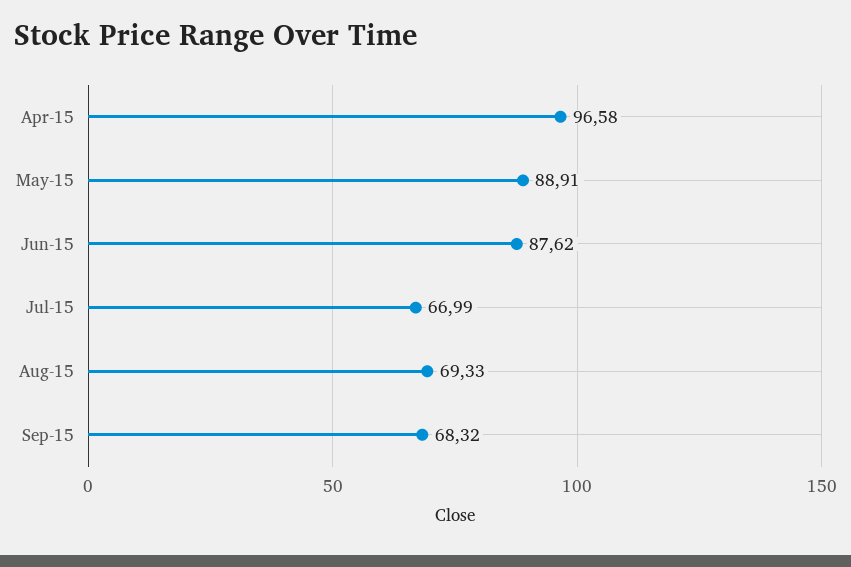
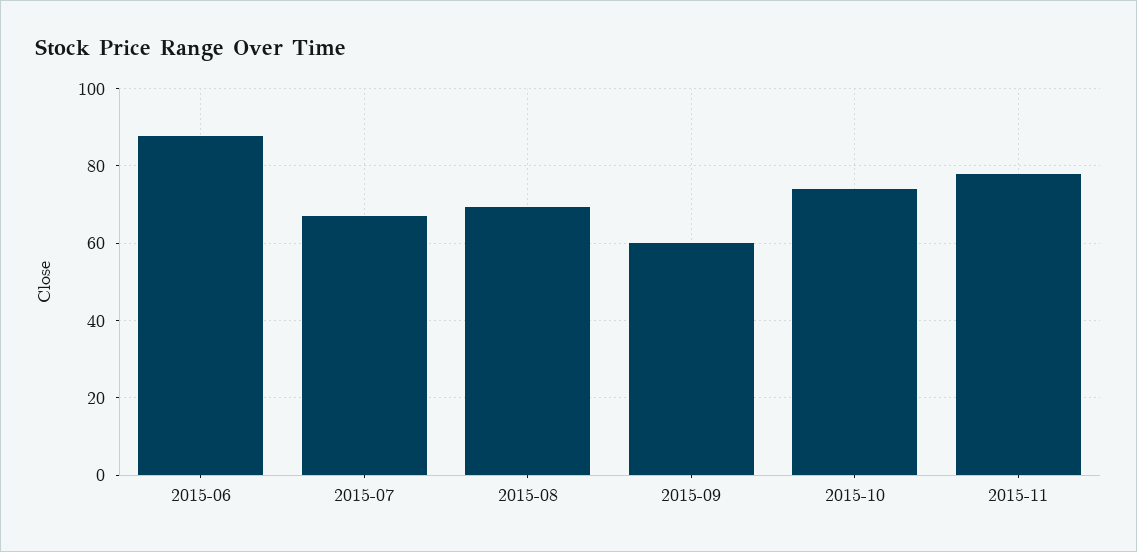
Apr-15: 96.58 -> none
May-15: 88.91 -> none
Sep-15: 68.32 -> 60
2015-10: none -> 74
2015-11: none -> 78

